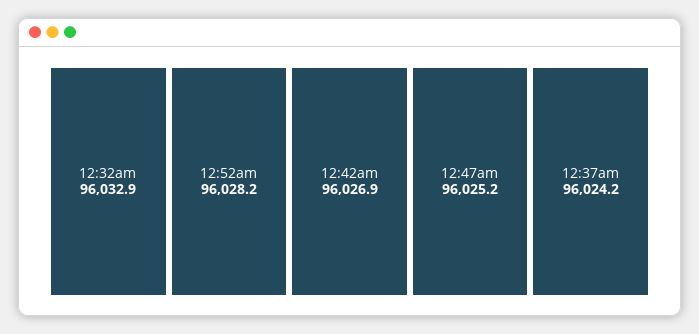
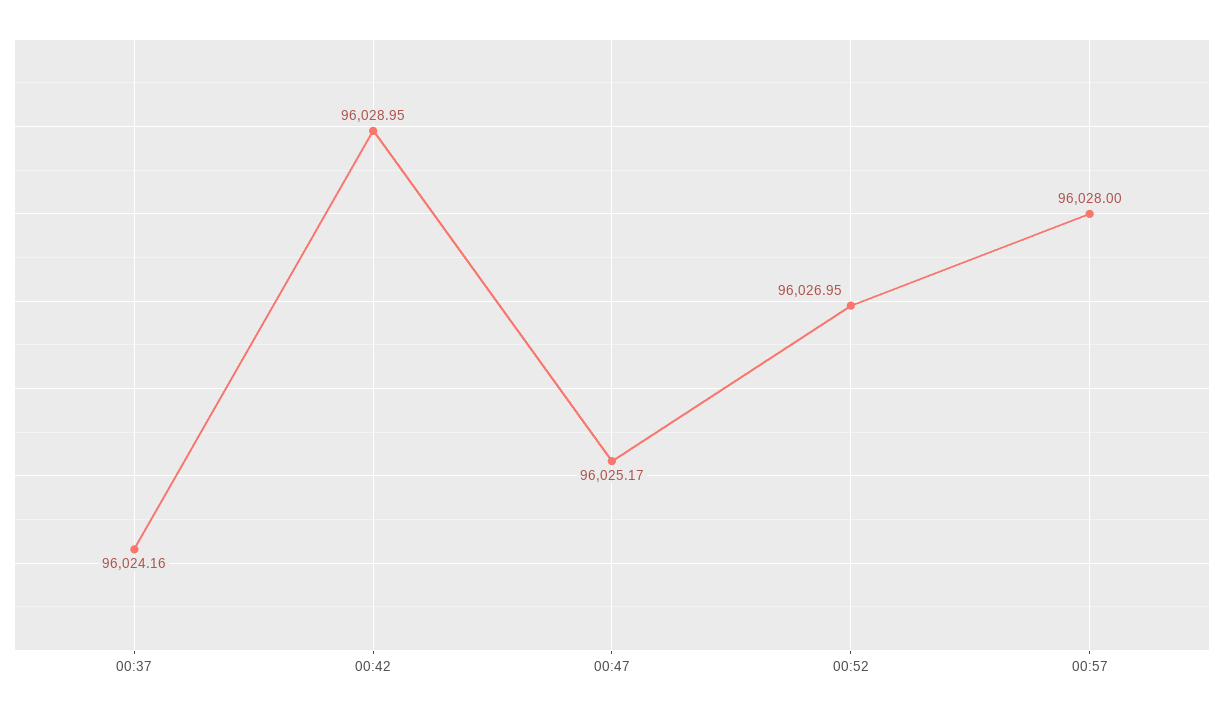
12:32am: 96032.9 -> none
12:52am: 96028.2 -> 96026.95
12:42am: 96026.9 -> 96028.95
00:57: none -> 96028

